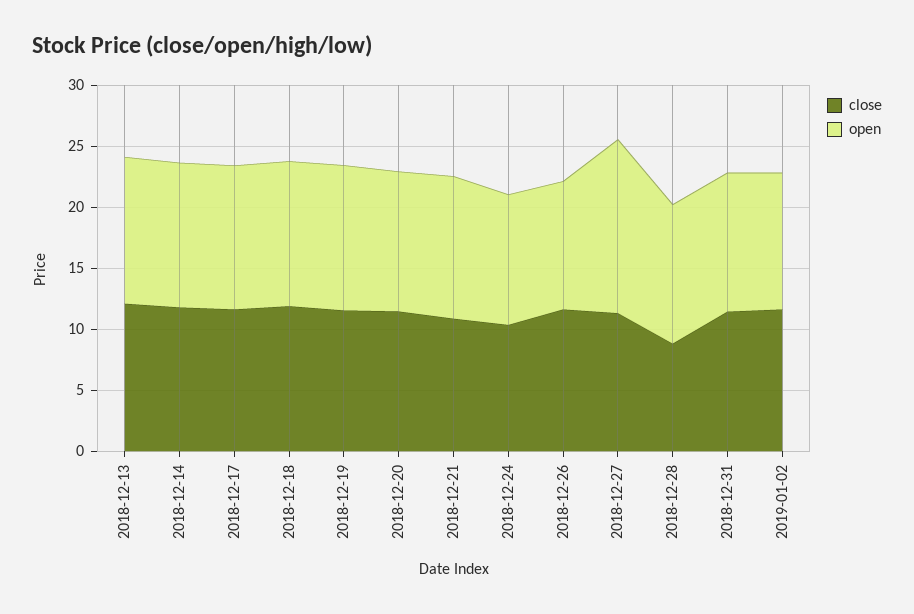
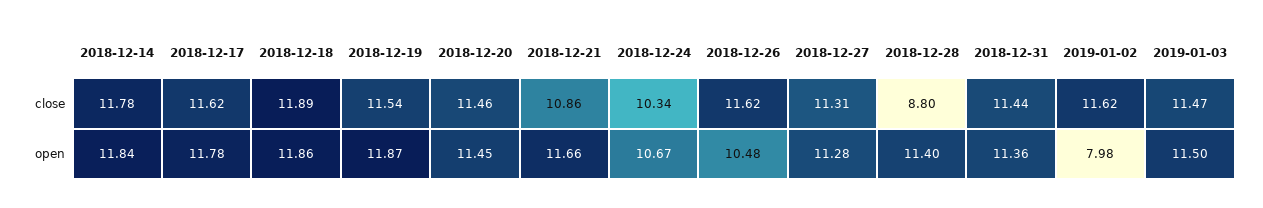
close, 2018-12-13: 12 -> none
open, 2018-12-13: 12 -> none
open, 2018-12-27: 14 -> 11.28
open, 2019-01-02: 11 -> 7.98
close, 2019-01-03: none -> 11.47
open, 2019-01-03: none -> 11.5

